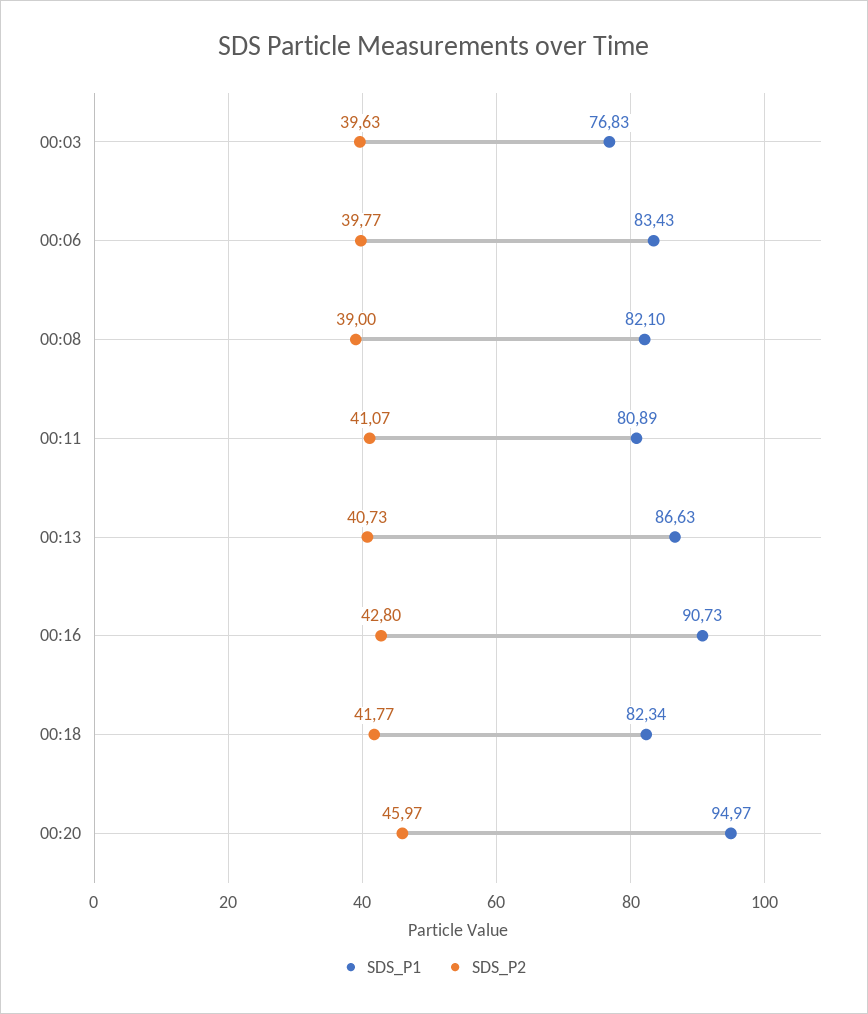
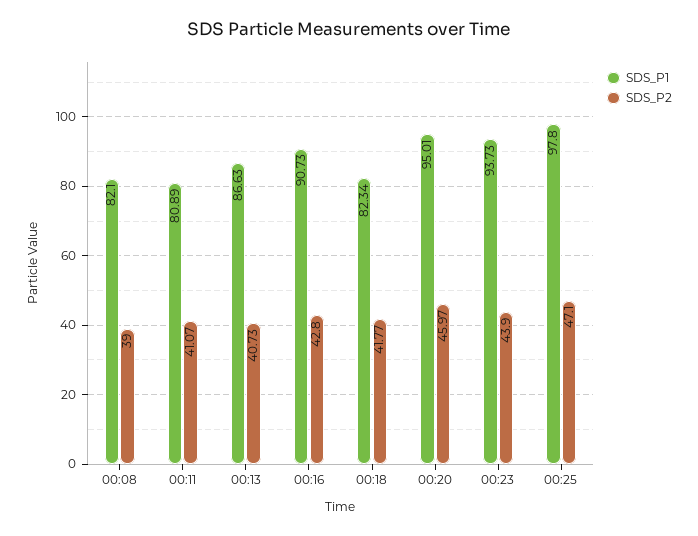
SDS_P1, 00:03: 76.83 -> none
SDS_P2, 00:03: 39.63 -> none
SDS_P1, 00:06: 83.43 -> none
SDS_P2, 00:06: 39.77 -> none
SDS_P1, 00:20: 94.97 -> 95.01
SDS_P1, 00:23: none -> 93.73
SDS_P2, 00:23: none -> 43.9
SDS_P1, 00:25: none -> 97.8
SDS_P2, 00:25: none -> 47.1

